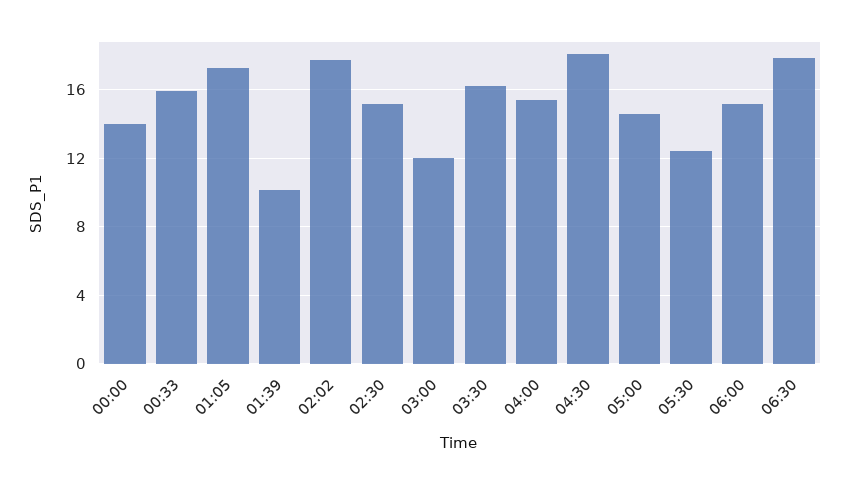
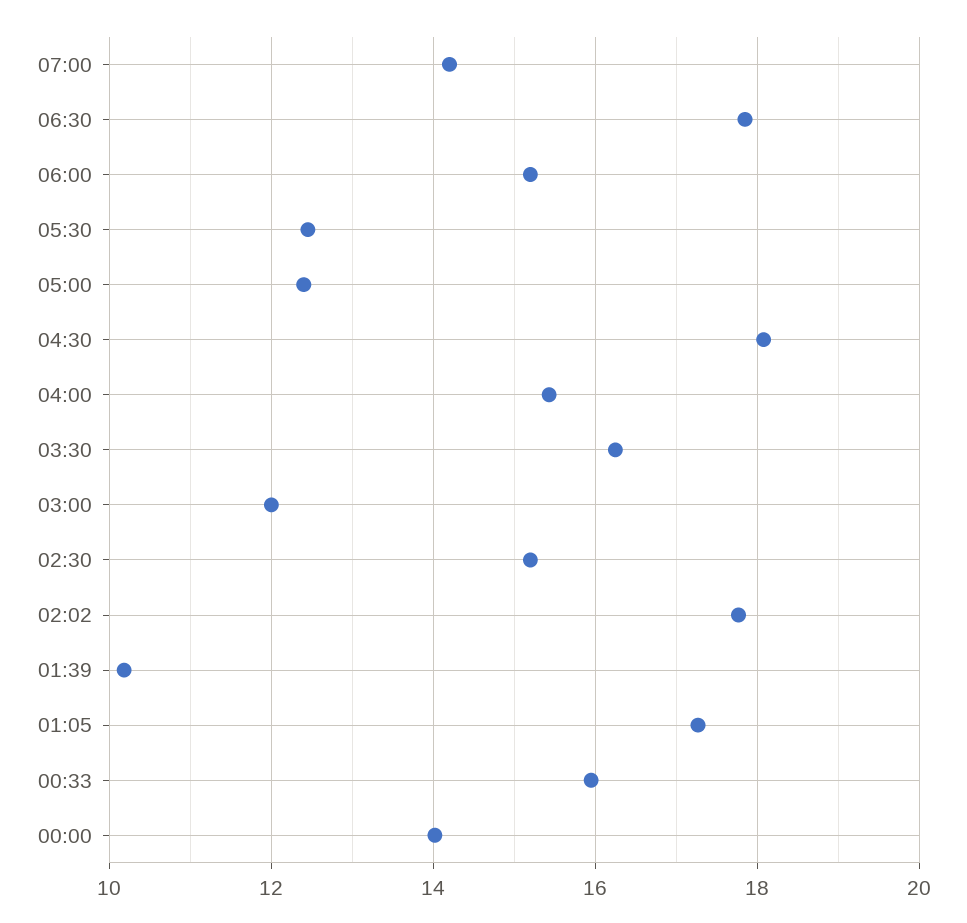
05:00: 14.5 -> 12.4
07:00: none -> 14.2

